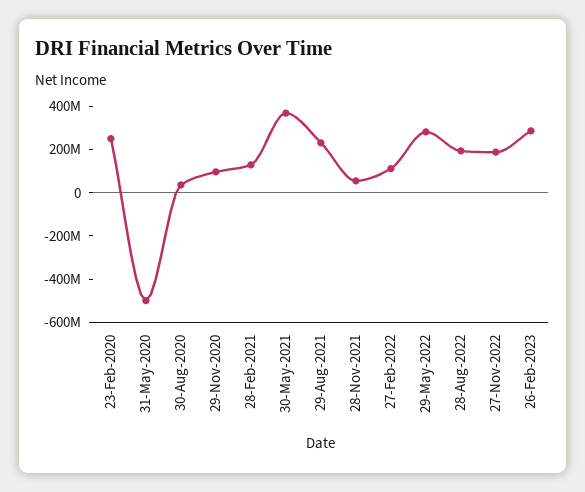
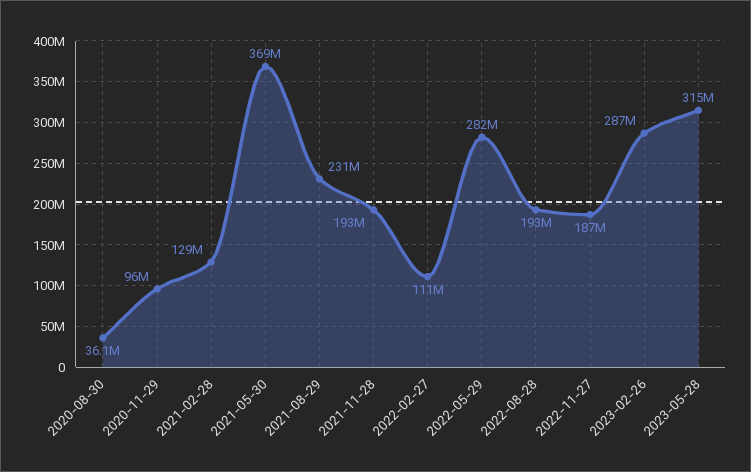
23-Feb-2020: 250000000 -> none
31-May-2020: -500000000 -> none
28-Nov-2021: 50000000 -> 193000000
2023-05-28: none -> 315000000

